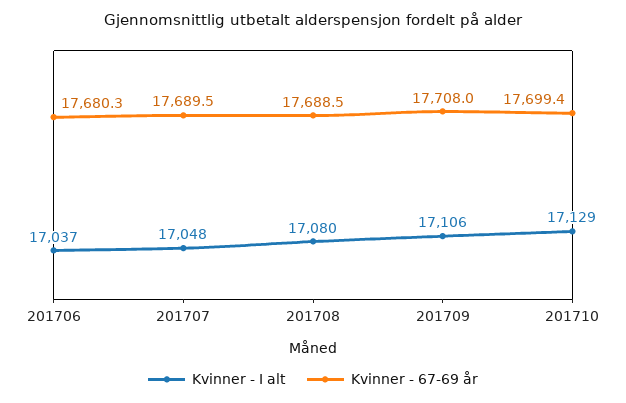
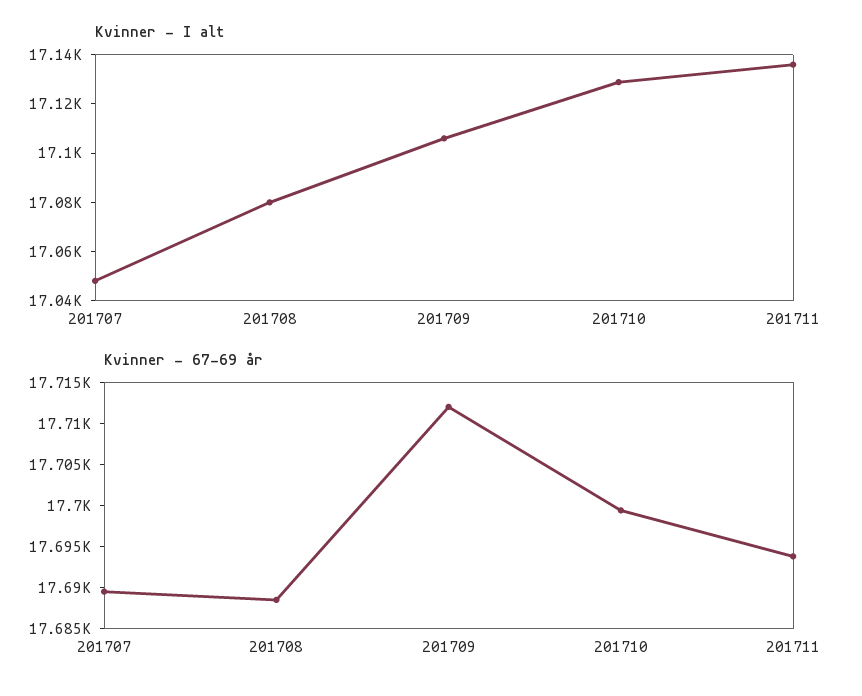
Kvinner - I alt, 201706: 17037 -> none
Kvinner - 67-69 år, 201706: 17680.3 -> none
Kvinner - 67-69 år, 201709: 17708 -> 17712
Kvinner - I alt, 201711: none -> 17135
Kvinner - 67-69 år, 201711: none -> 17694

